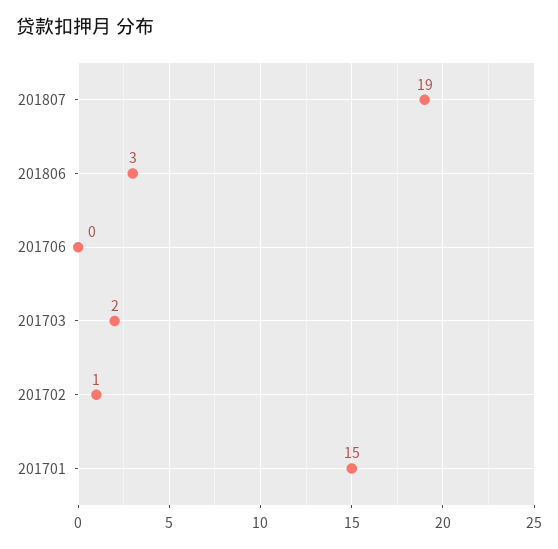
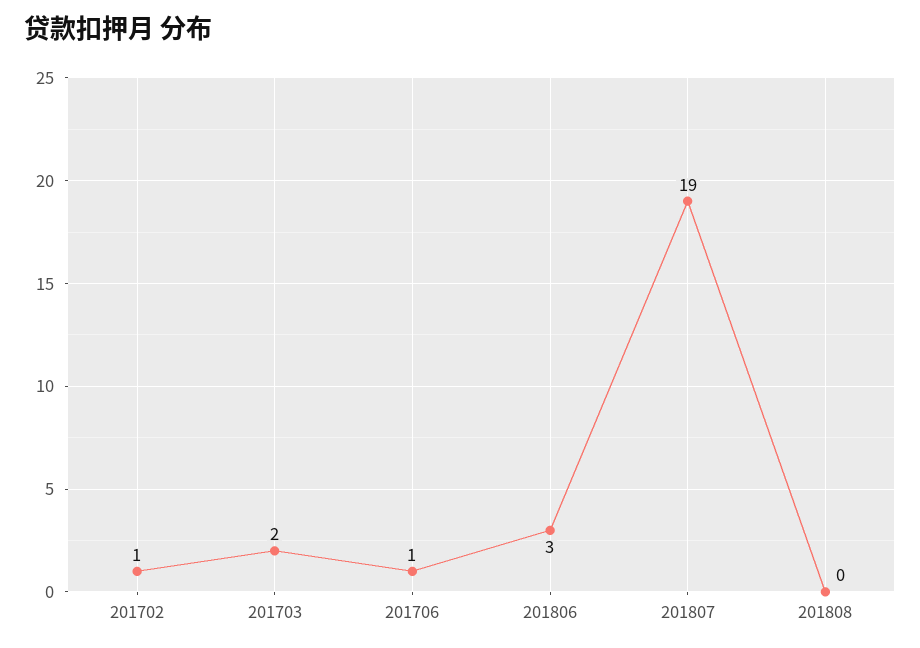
201706: 0 -> 1
201701: 15 -> none
201808: none -> 0

